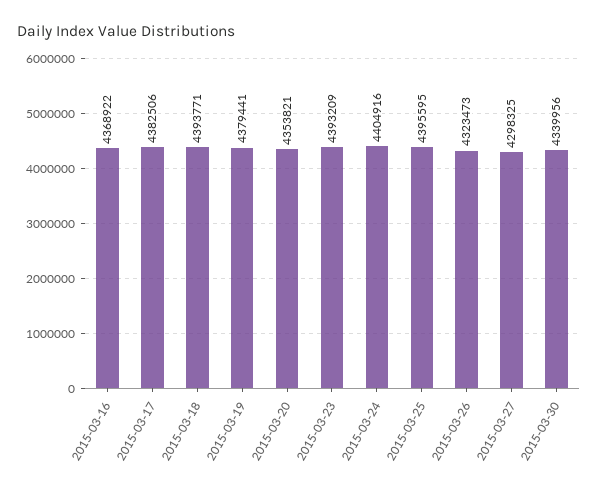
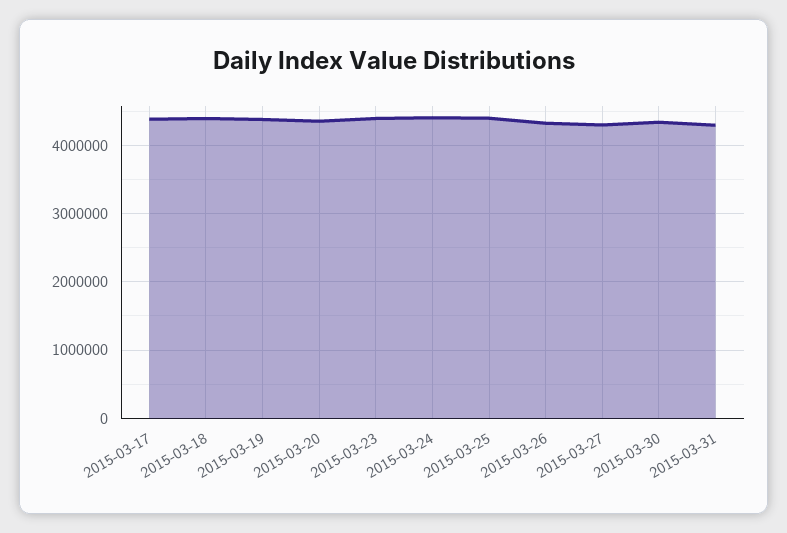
2015-03-16: 4368922 -> none
2015-03-31: none -> 4300000

